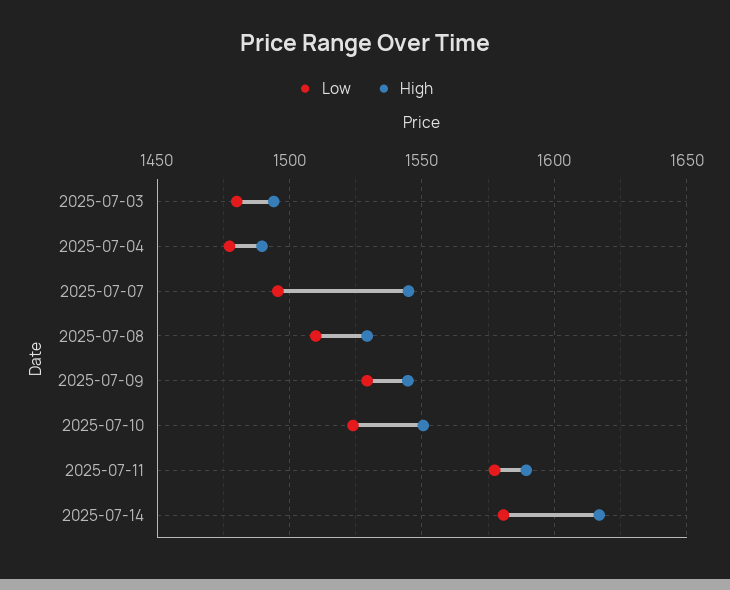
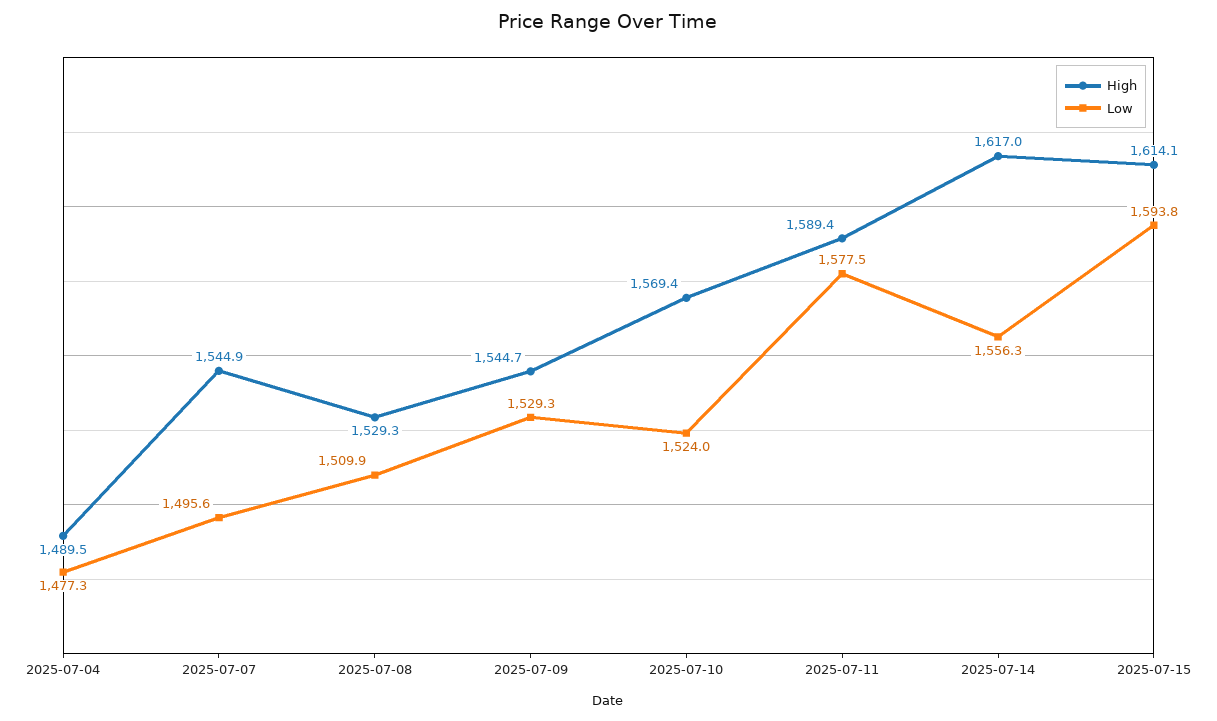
Low, 2025-07-03: 1480 -> none
High, 2025-07-03: 1495 -> none
High, 2025-07-10: 1550 -> 1569.4
Low, 2025-07-14: 1580 -> 1556.3
High, 2025-07-15: none -> 1614.1
Low, 2025-07-15: none -> 1593.8

